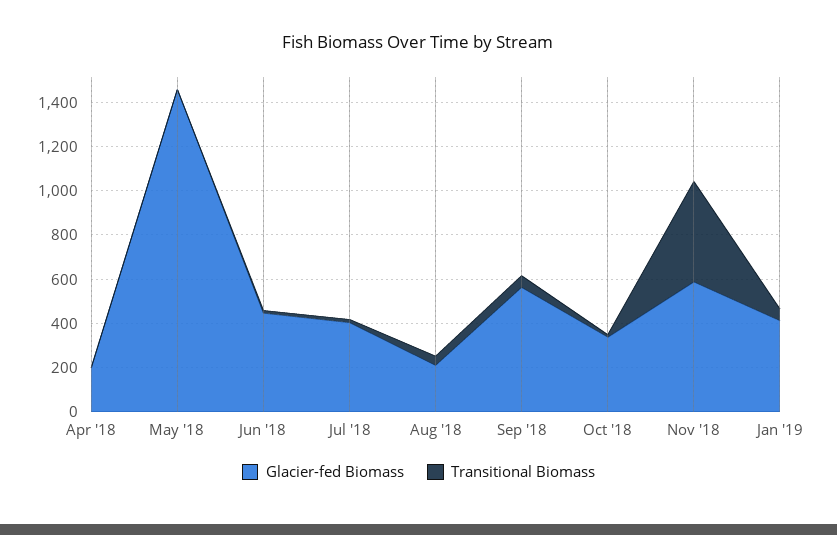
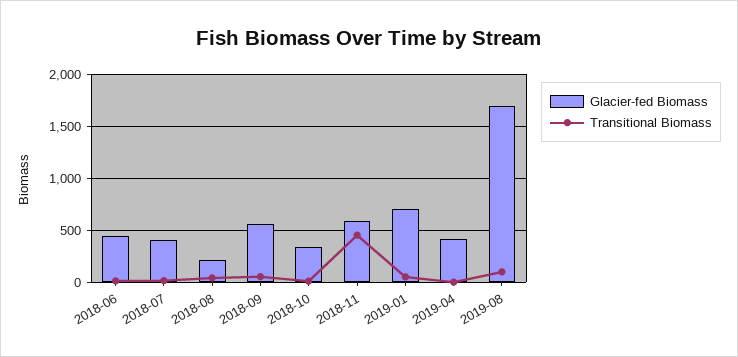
Glacier-fed Biomass, Apr '18: 200 -> none
Transitional Biomass, Apr '18: 0 -> none
Glacier-fed Biomass, May '18: 1450 -> none
Transitional Biomass, May '18: 0 -> none
Glacier-fed Biomass, Jan '19: 400 -> 700
Glacier-fed Biomass, 2019-04: none -> 400
Transitional Biomass, 2019-04: none -> 0
Glacier-fed Biomass, 2019-08: none -> 1700
Transitional Biomass, 2019-08: none -> 100

